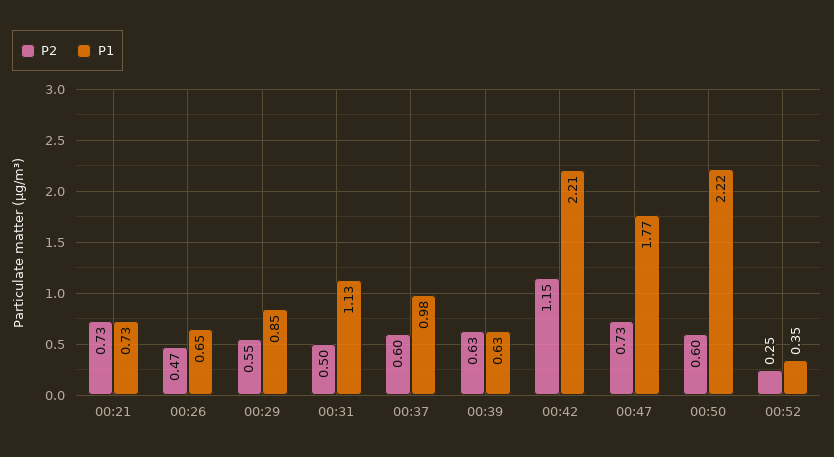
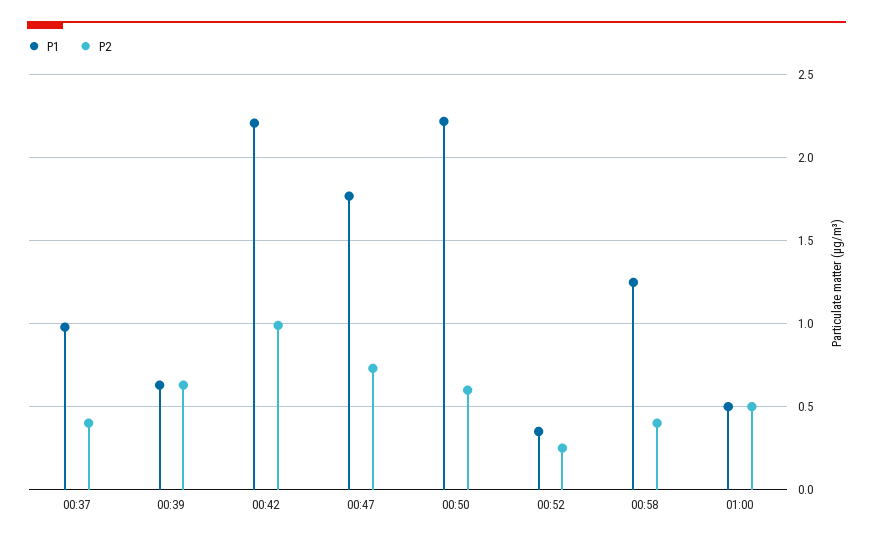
P2, 00:21: 0.73 -> none
P1, 00:21: 0.73 -> none
P2, 00:26: 0.47 -> none
P1, 00:26: 0.65 -> none
P2, 00:29: 0.55 -> none
P1, 00:29: 0.85 -> none
P2, 00:31: 0.5 -> none
P1, 00:31: 1.13 -> none
P2, 00:37: 0.6 -> 0.4
P2, 00:42: 1.15 -> 1
P1, 00:58: none -> 1.25
P2, 00:58: none -> 0.4
P1, 01:00: none -> 0.5
P2, 01:00: none -> 0.5

